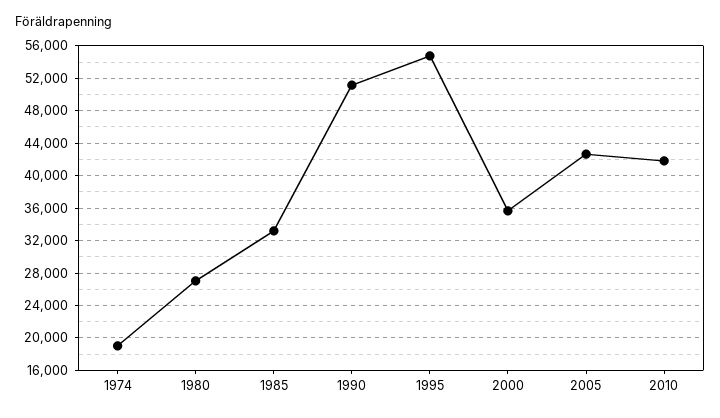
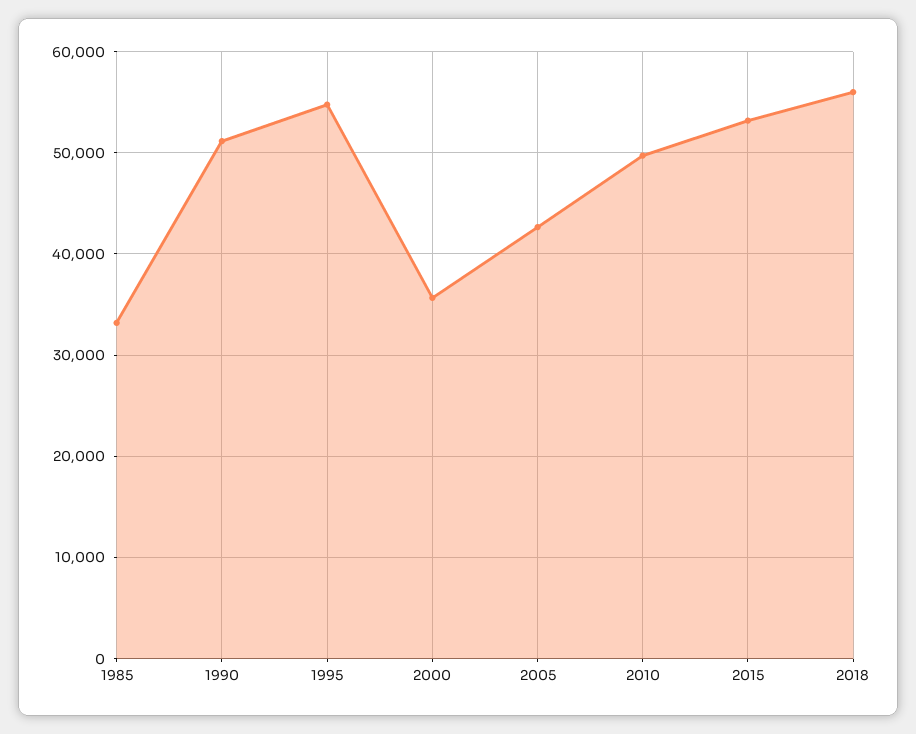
1974: 19000 -> none
1980: 27000 -> none
2010: 42000 -> 50000
2015: none -> 53000
2018: none -> 56000

